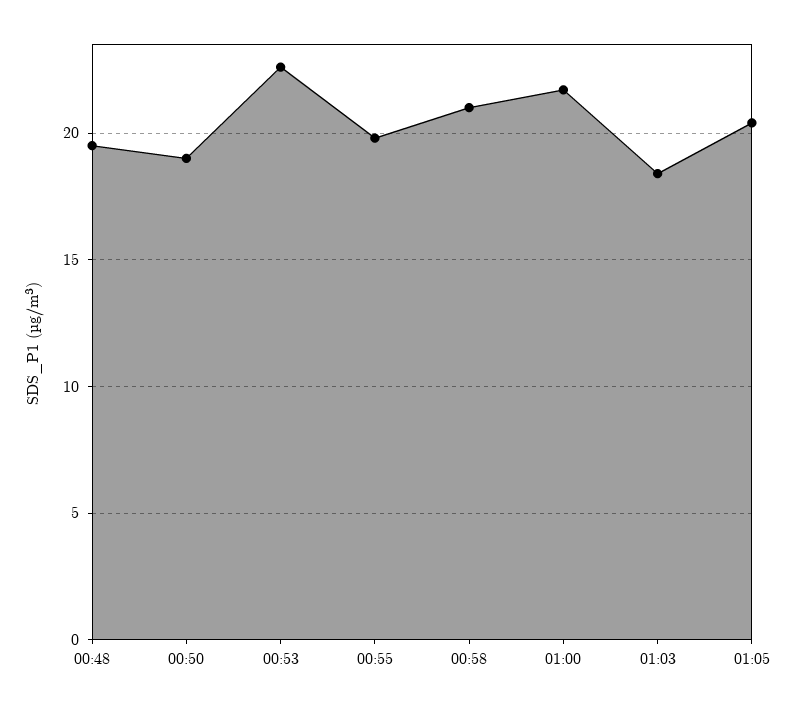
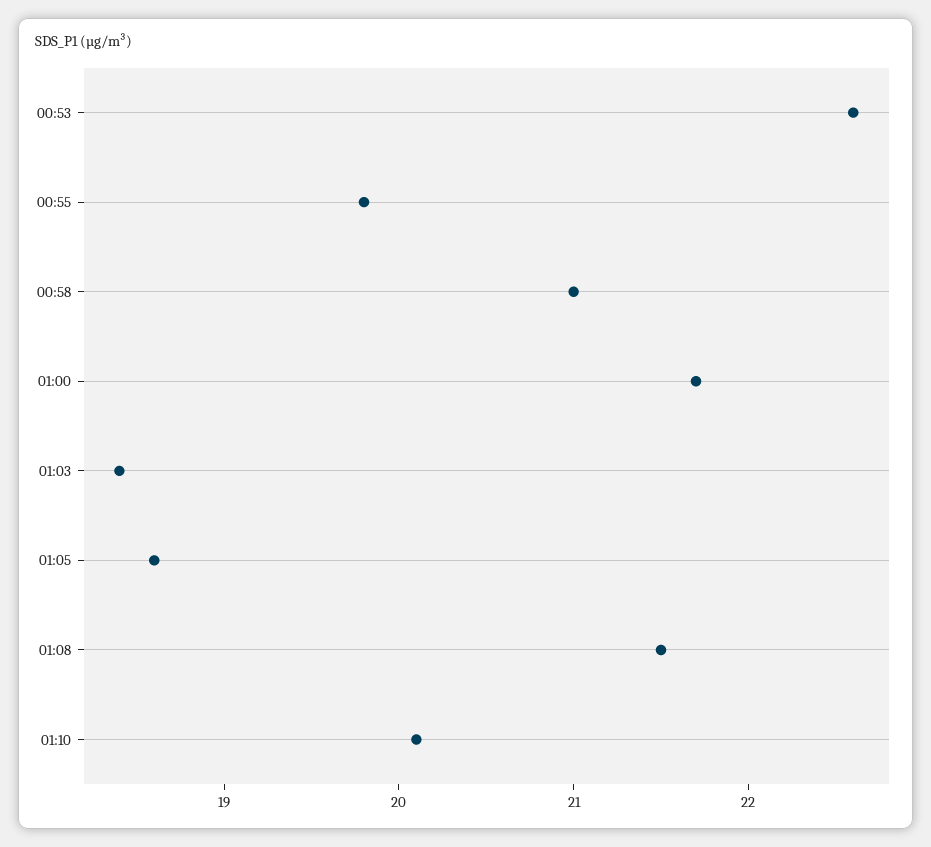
00:48: 19.5 -> none
00:50: 19 -> none
01:05: 20.5 -> 18.6
01:08: none -> 21.5
01:10: none -> 20.1

